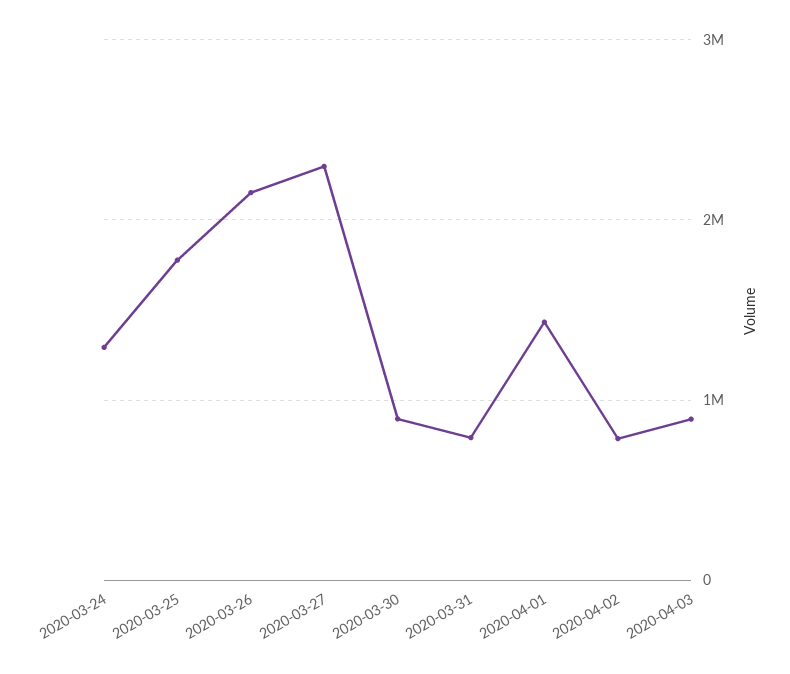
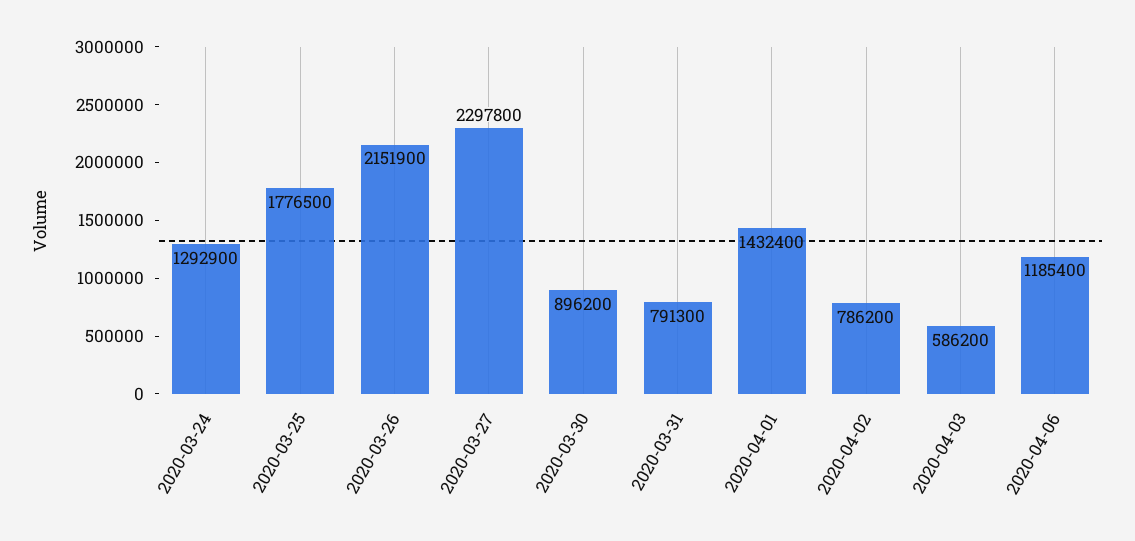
2020-04-03: 900000 -> 586200
2020-04-06: none -> 1185400

